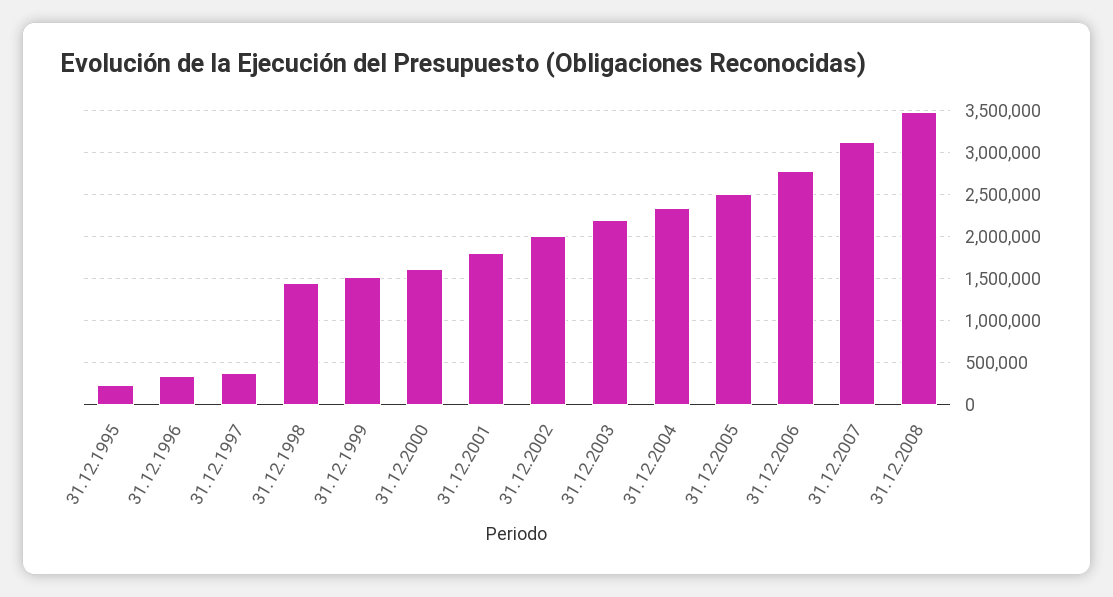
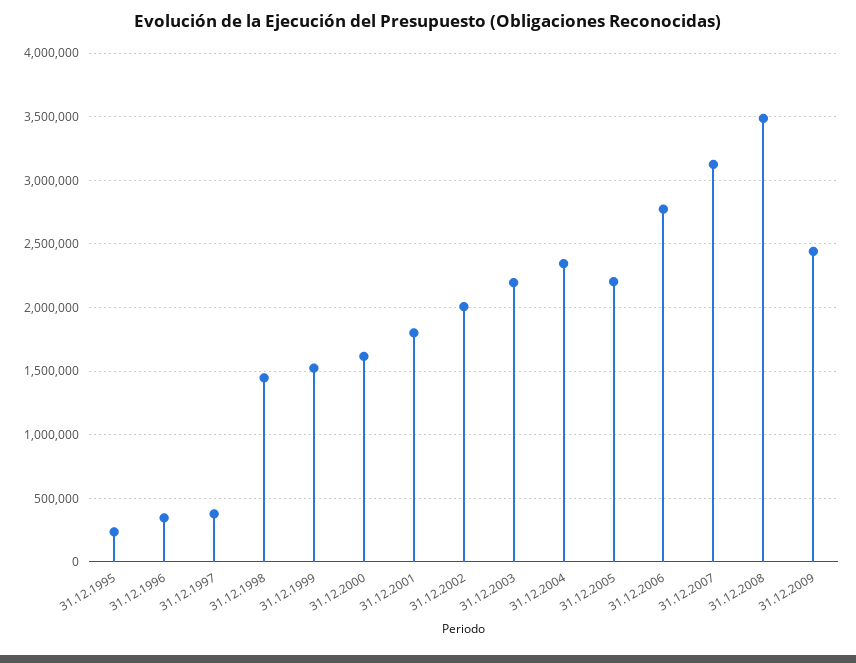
31.12.2005: 2500000 -> 2200000
31.12.2009: none -> 2450000

